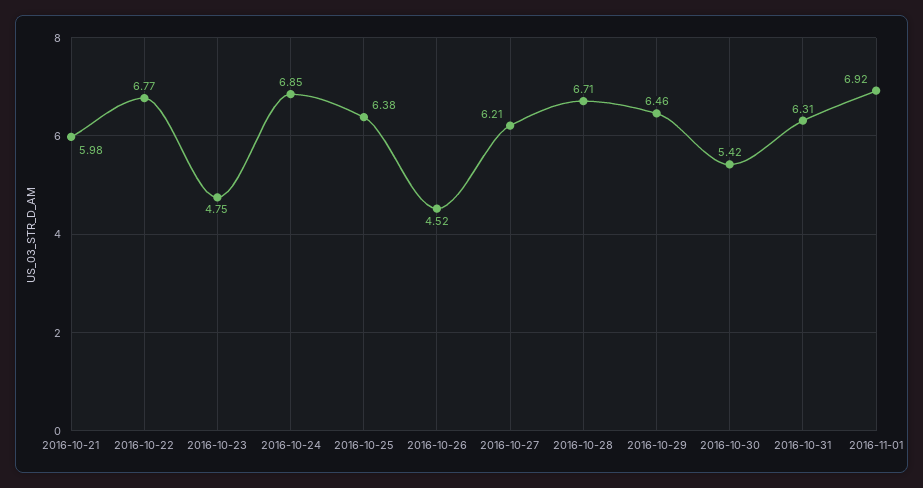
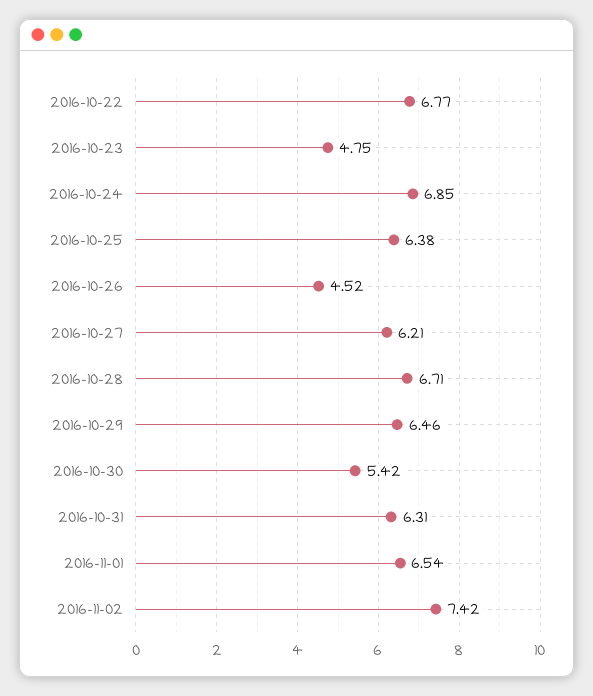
2016-10-21: 5.98 -> none
2016-11-01: 6.92 -> 6.54
2016-11-02: none -> 7.42

